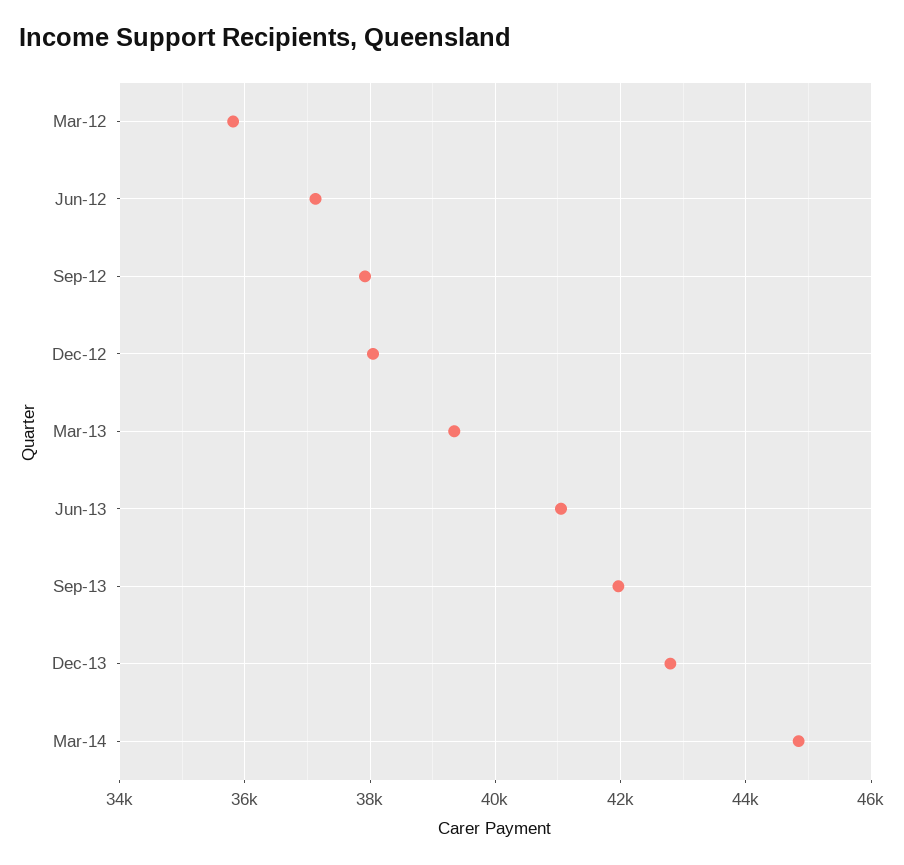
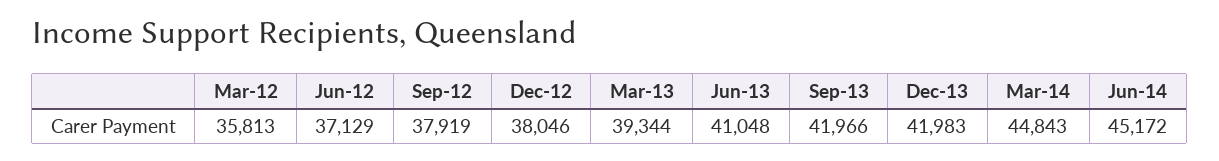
Dec-13: 42800 -> 41983
Jun-14: none -> 45172

